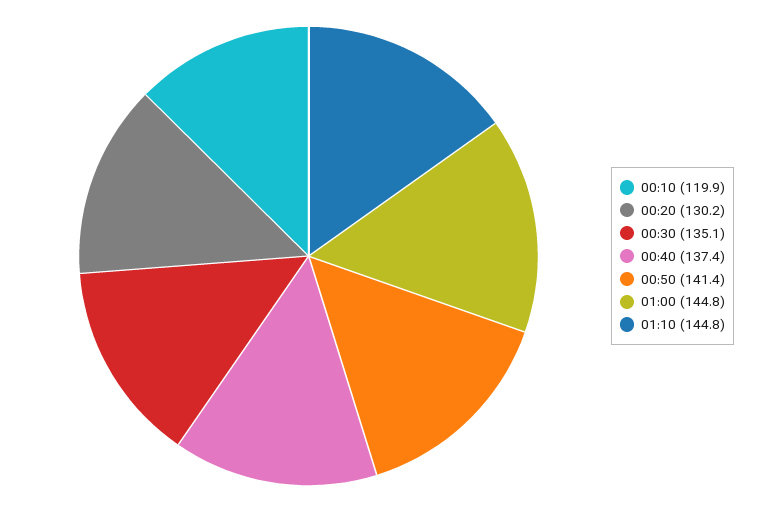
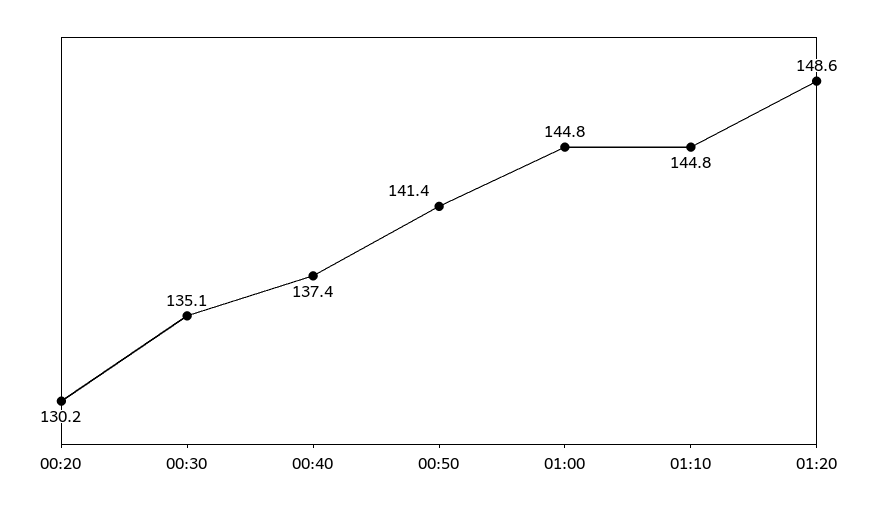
00:10: 119.9 -> none
01:20: none -> 148.6

